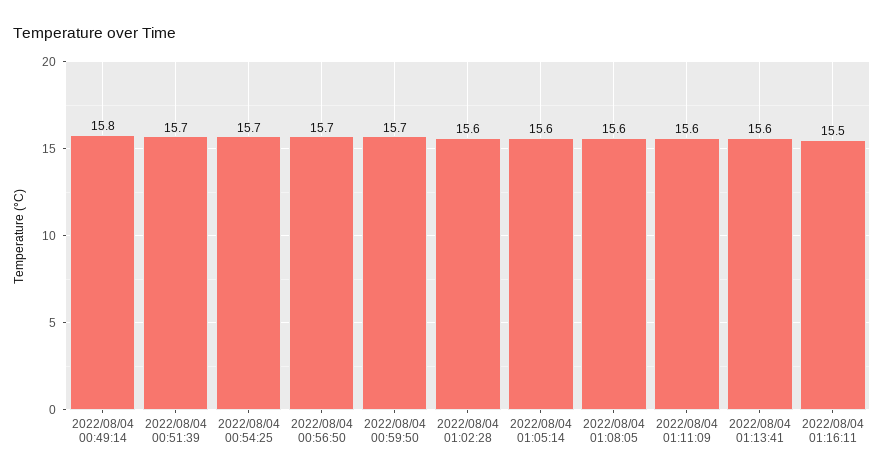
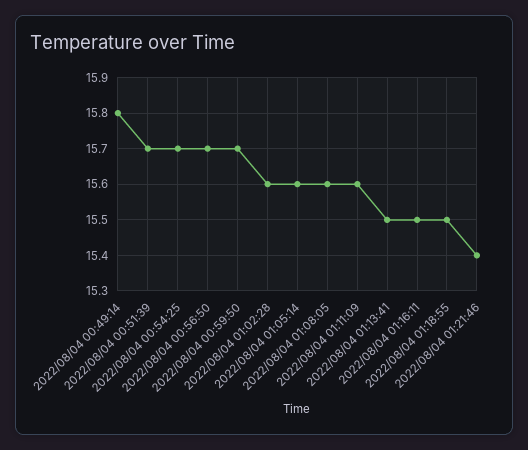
2022/08/04 01:13:41: 15.6 -> 15.5
2022/08/04 01:18:55: none -> 15.5
2022/08/04 01:21:46: none -> 15.4

